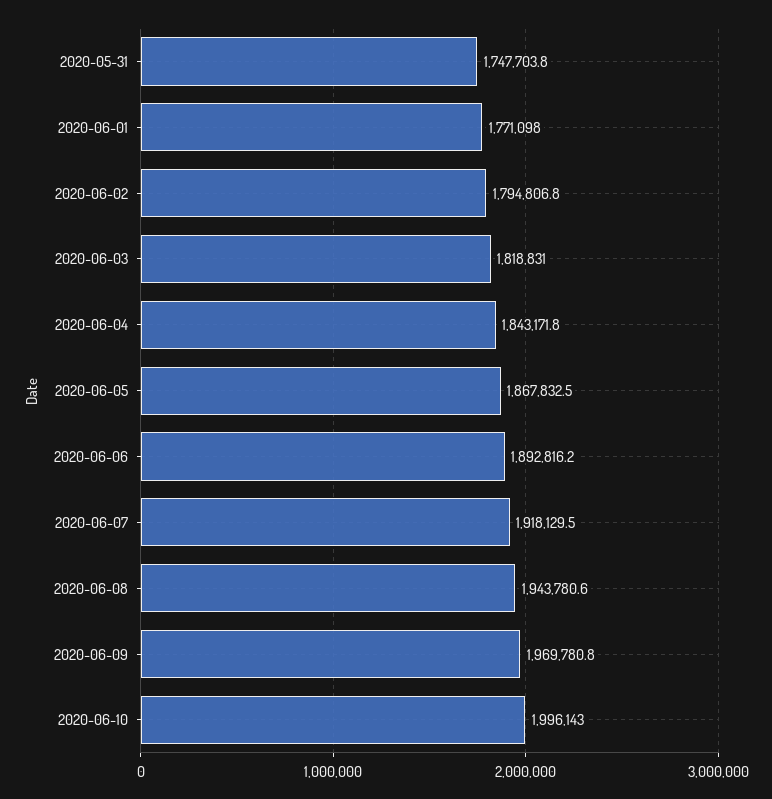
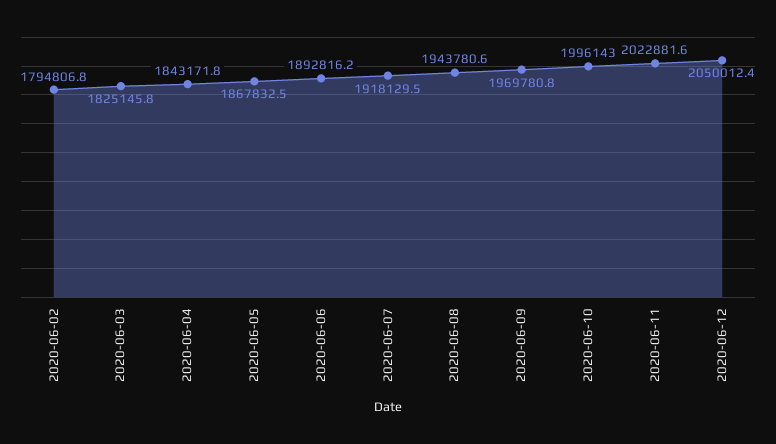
2020-05-31: 1747703.8 -> none
2020-06-01: 1771098 -> none
2020-06-03: 1818831 -> 1825145.8
2020-06-11: none -> 2022881.6
2020-06-12: none -> 2050012.4

